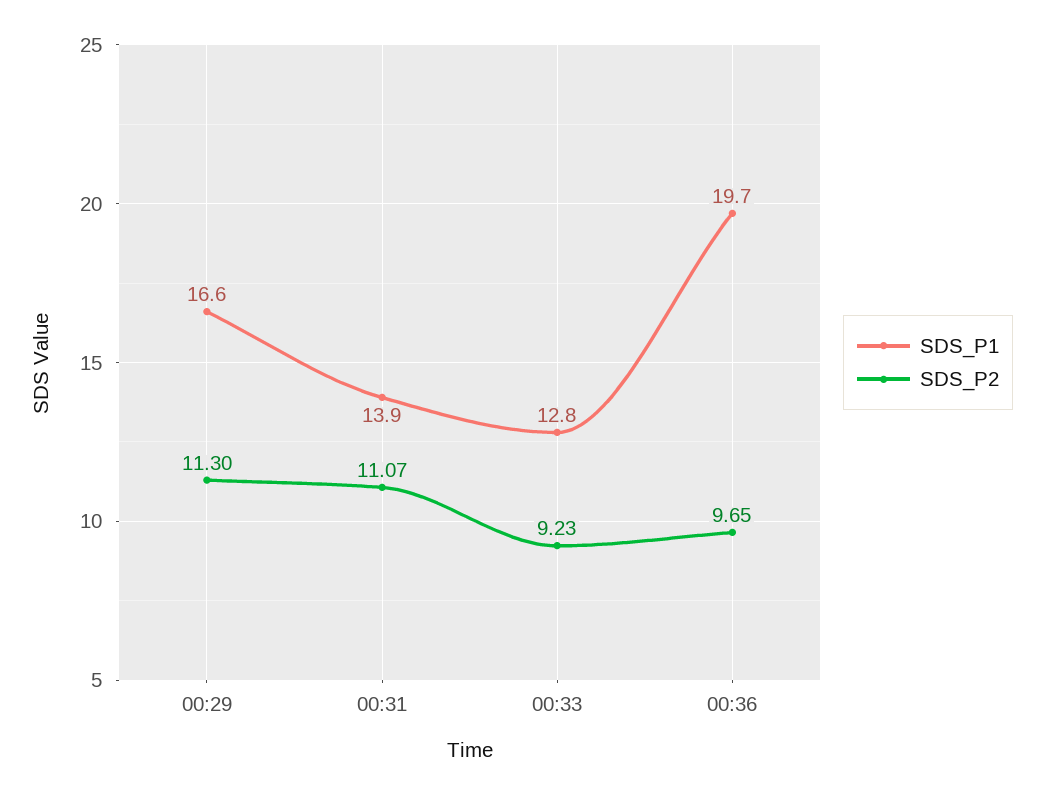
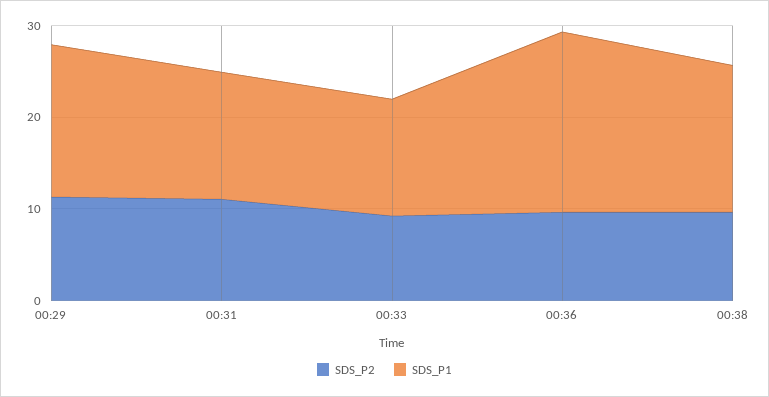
SDS_P2, 00:38: none -> 10
SDS_P1, 00:38: none -> 16

